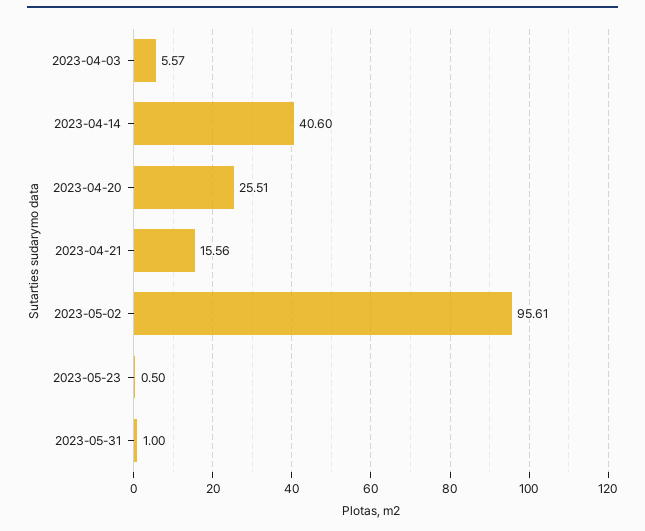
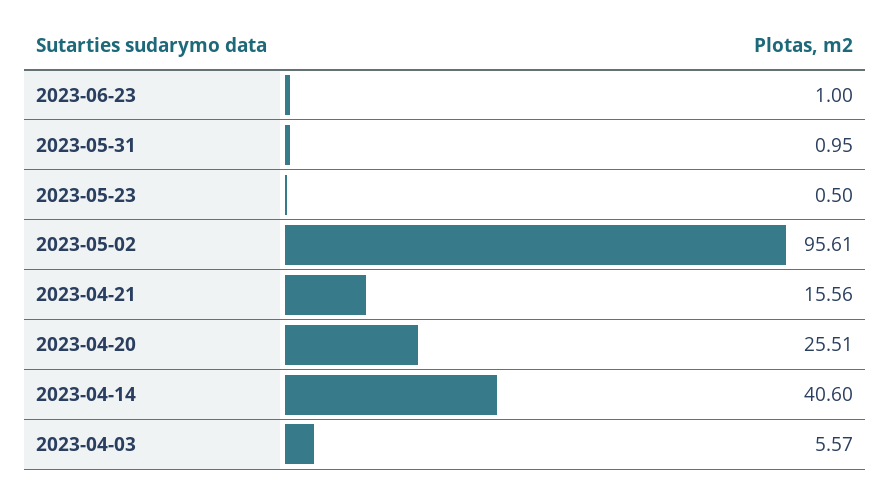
2023-05-31: 1 -> 0.95
2023-06-23: none -> 1

